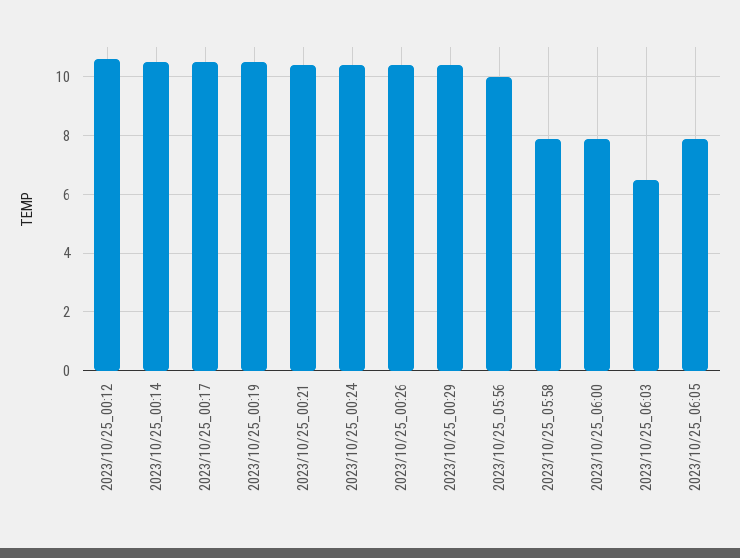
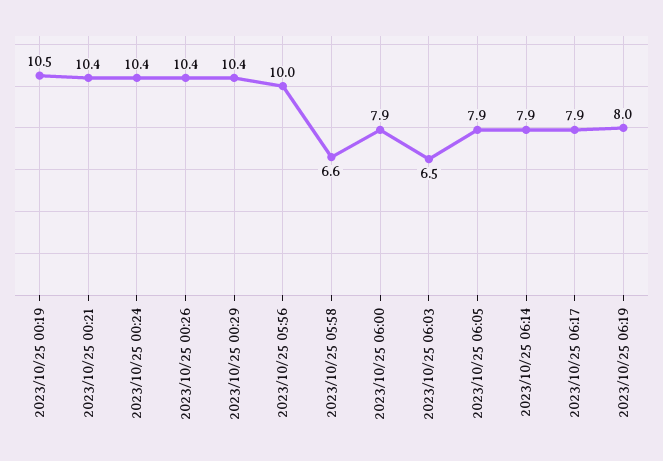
2023/10/25_00:12: 10.5 -> none
2023/10/25_00:14: 10.5 -> none
2023/10/25_00:17: 10.5 -> none
2023/10/25_05:58: 8 -> 6.6
2023/10/25 06:14: none -> 7.9
2023/10/25 06:17: none -> 7.9
2023/10/25 06:19: none -> 8

